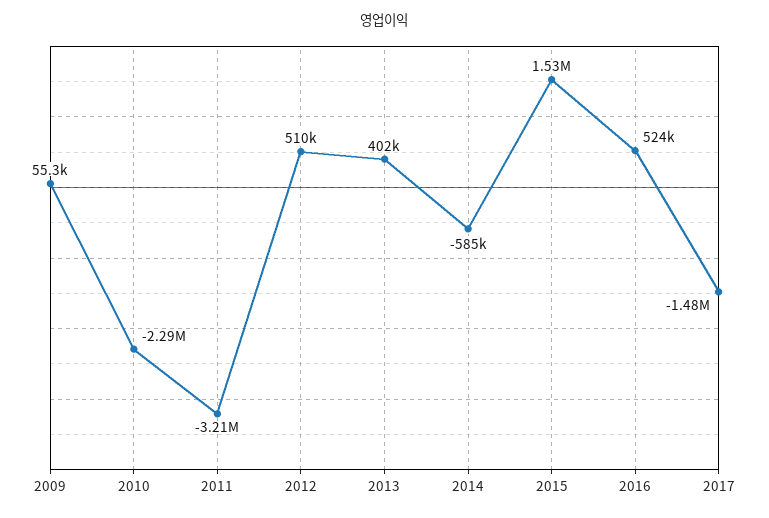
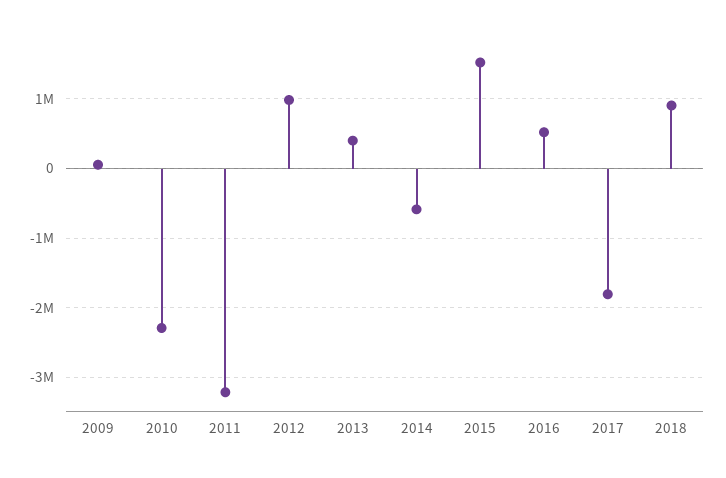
2012: 510000 -> 1000000
2017: -1480000 -> -1800000
2018: none -> 900000

